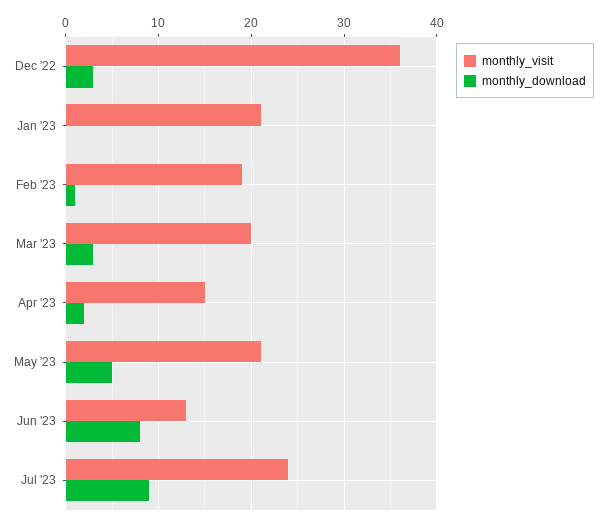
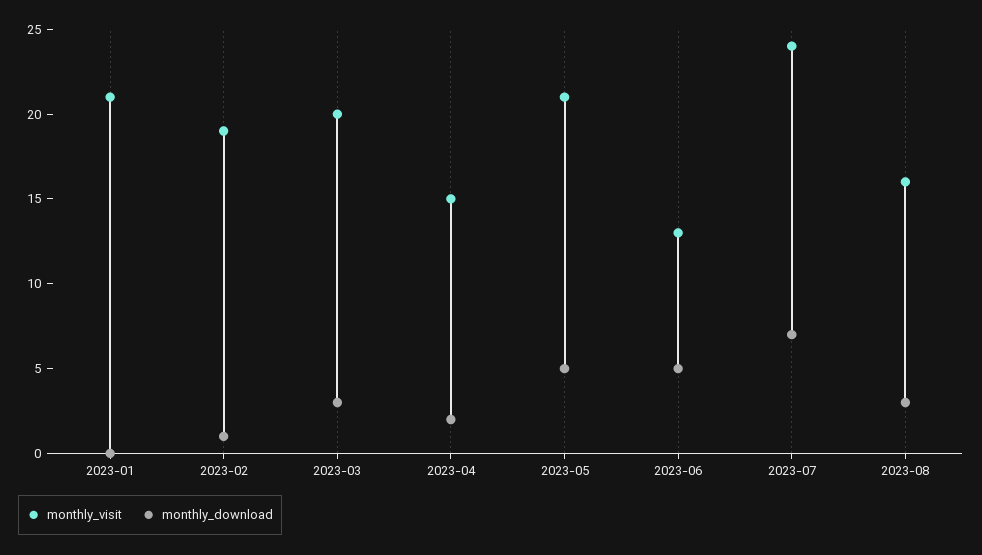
monthly_visit, Dec '22: 36 -> none
monthly_download, Dec '22: 3 -> none
monthly_download, Jun '23: 8 -> 5
monthly_download, Jul '23: 9 -> 7
monthly_visit, 2023-08: none -> 16
monthly_download, 2023-08: none -> 3

